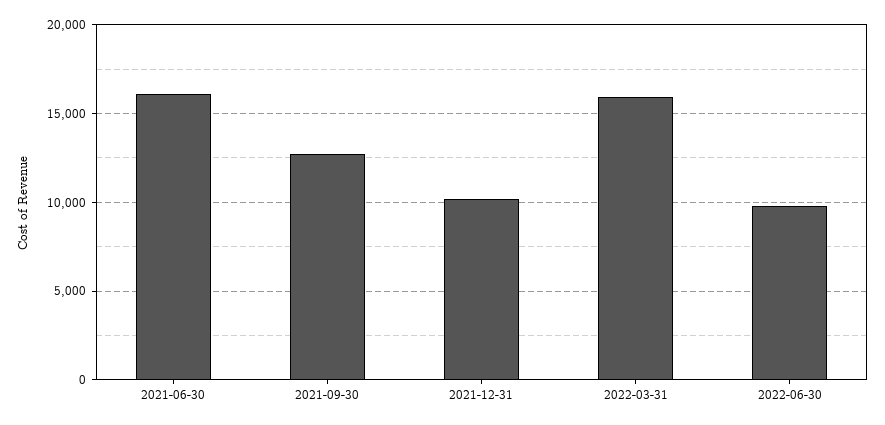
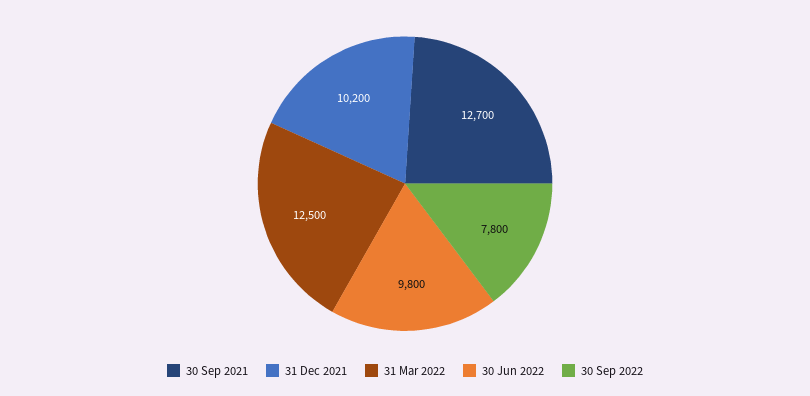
2021-06-30: 16000 -> none
2022-03-31: 16000 -> 12500
30 Sep 2022: none -> 7800

